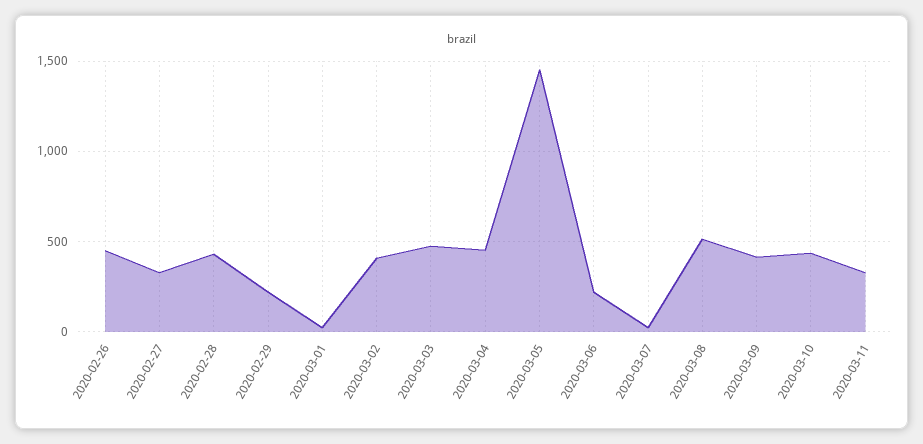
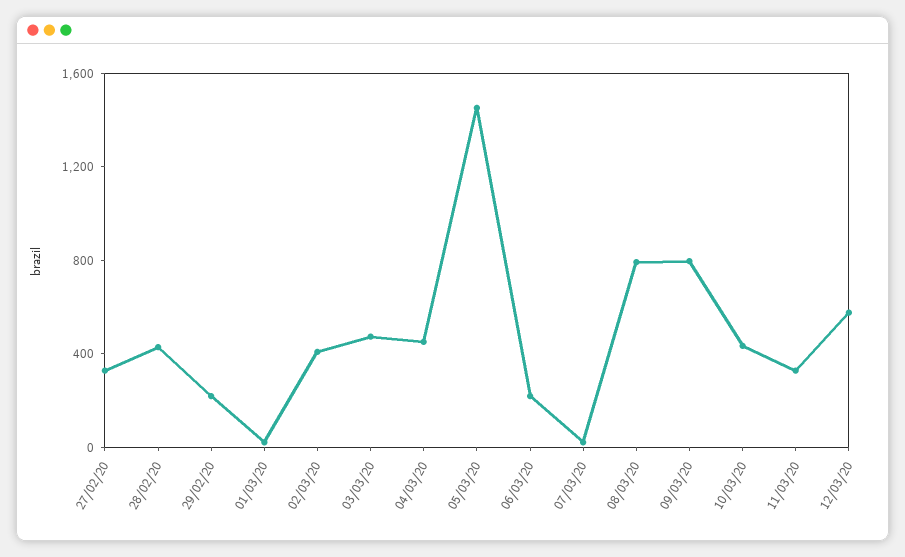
2020-02-26: 450 -> none
2020-03-08: 500 -> 800
2020-03-09: 400 -> 800
12/03/20: none -> 600

